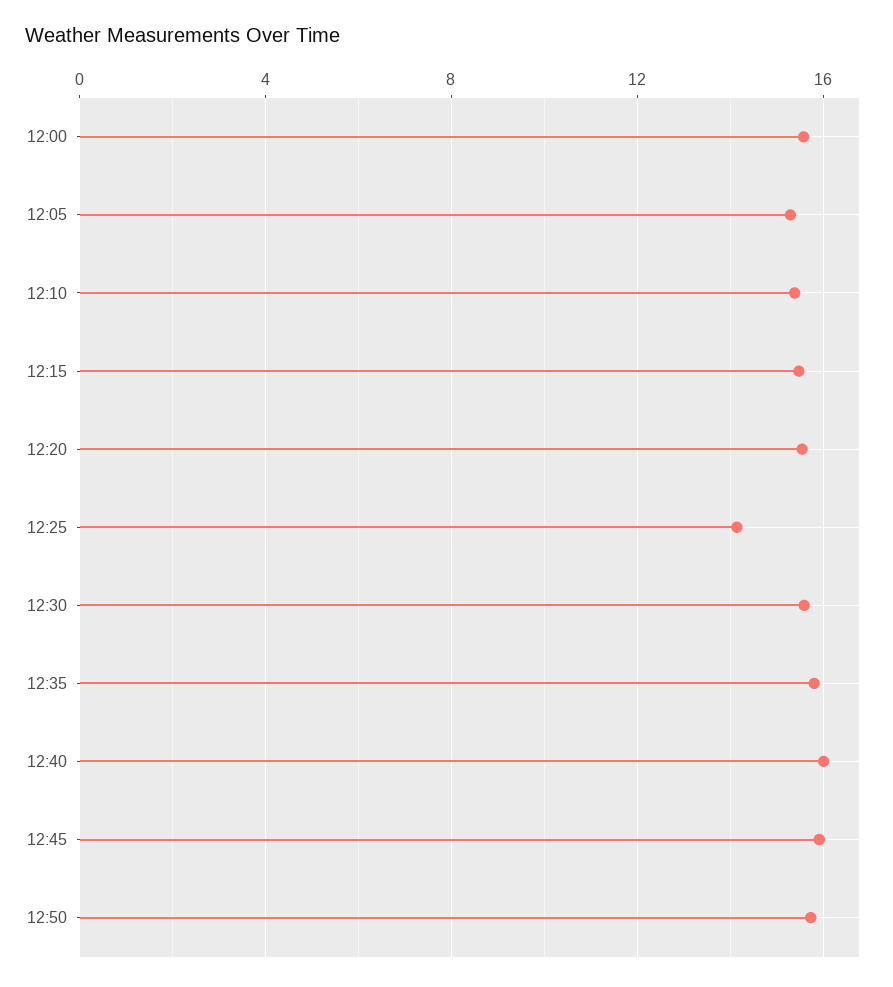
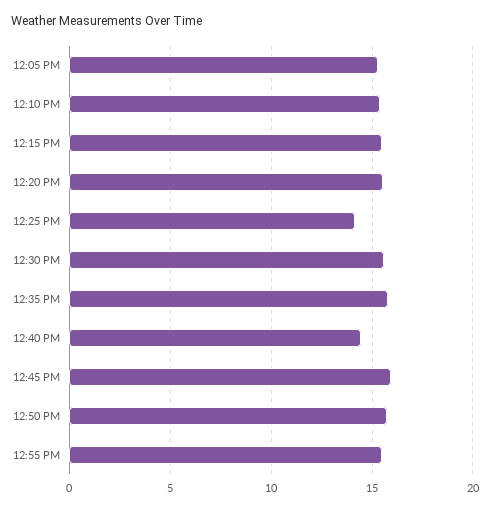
12:00: 15.5 -> none
12:40: 16 -> 14.5
12:55 PM: none -> 15.5

